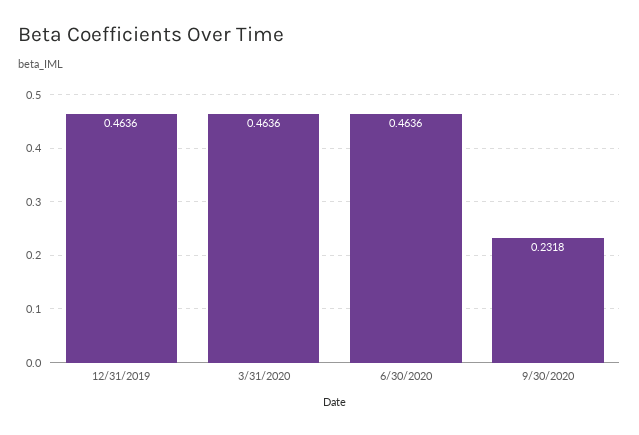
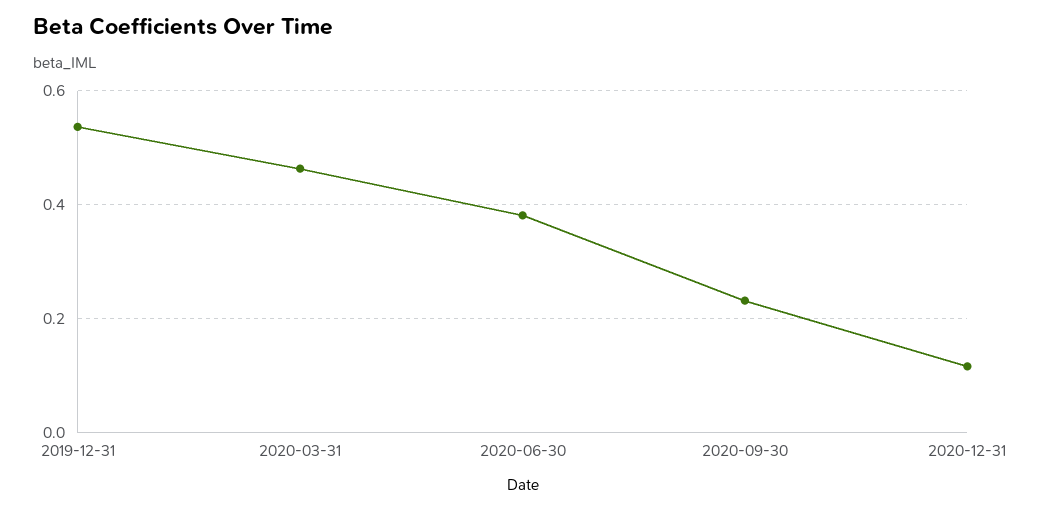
12/31/2019: 0.4636 -> 0.54
6/30/2020: 0.4636 -> 0.38
2020-12-31: none -> 0.12

